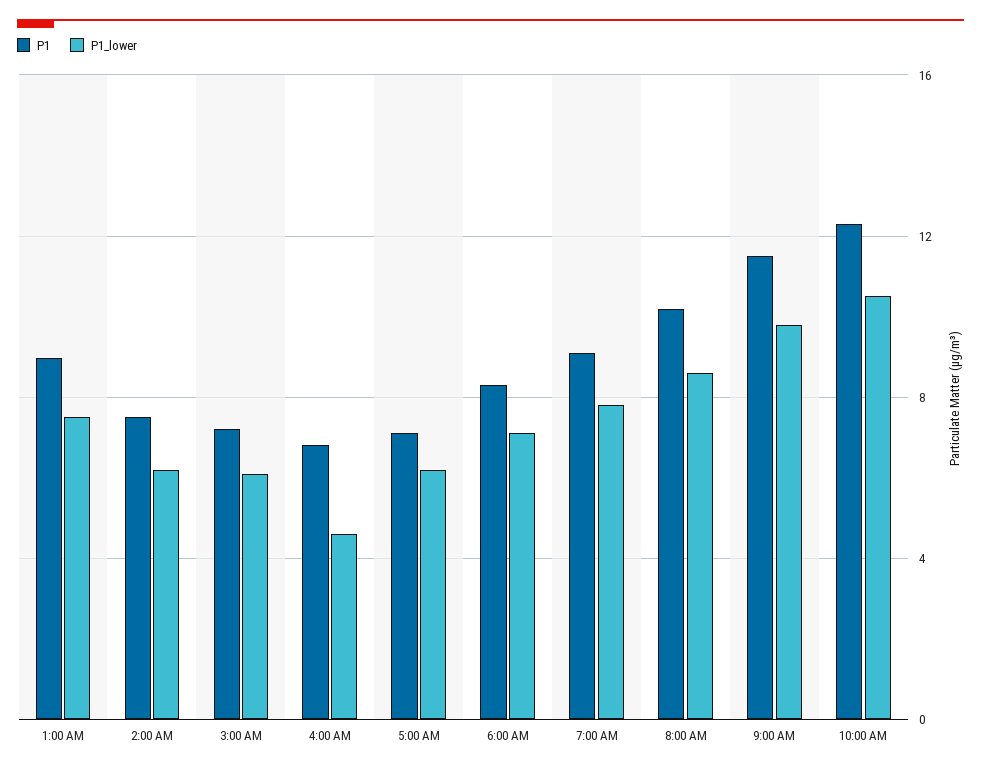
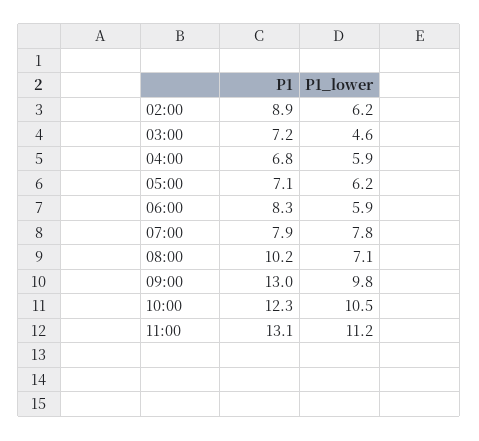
P1, 1:00 AM: 9 -> none
P1_lower, 1:00 AM: 7.5 -> none
P1, 2:00 AM: 7.5 -> 8.9
P1_lower, 3:00 AM: 6 -> 4.6
P1_lower, 4:00 AM: 4.5 -> 5.9
P1_lower, 6:00 AM: 7 -> 5.9
P1, 7:00 AM: 9 -> 7.9
P1_lower, 8:00 AM: 8.5 -> 7.1
P1, 9:00 AM: 11.5 -> 13
P1, 11:00: none -> 13.1
P1_lower, 11:00: none -> 11.2

